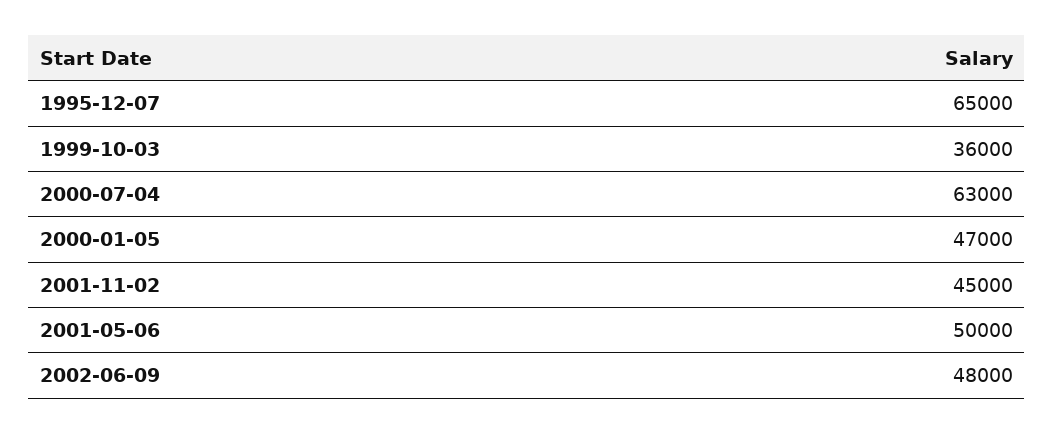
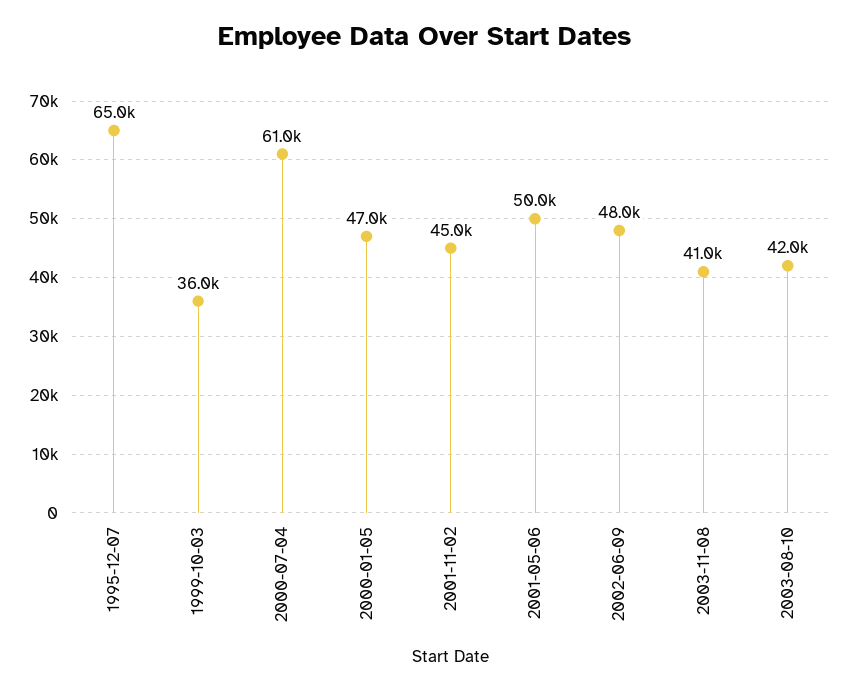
2000-07-04: 63000 -> 61000
2003-11-08: none -> 41000
2003-08-10: none -> 42000

